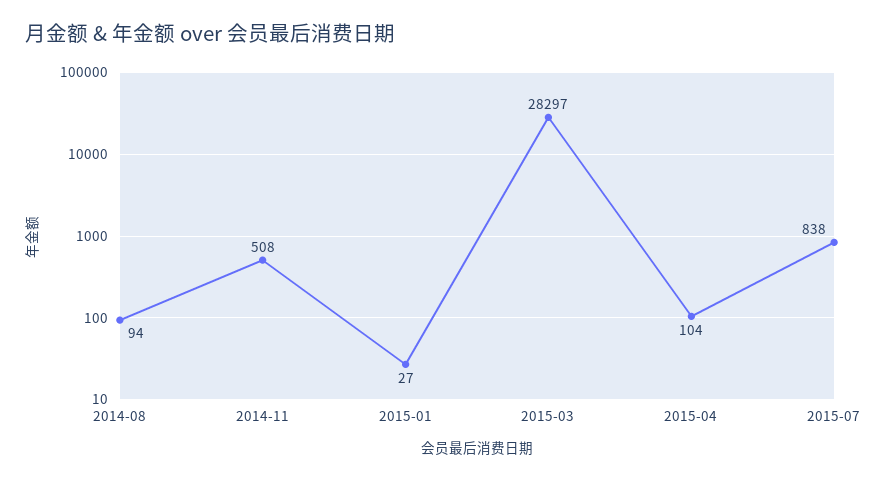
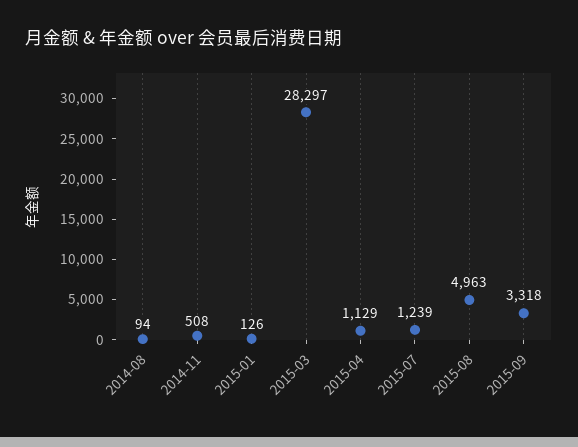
2015-01: 27 -> 126
2015-04: 104 -> 1129
2015-07: 838 -> 1239
2015-08: none -> 4963
2015-09: none -> 3318

